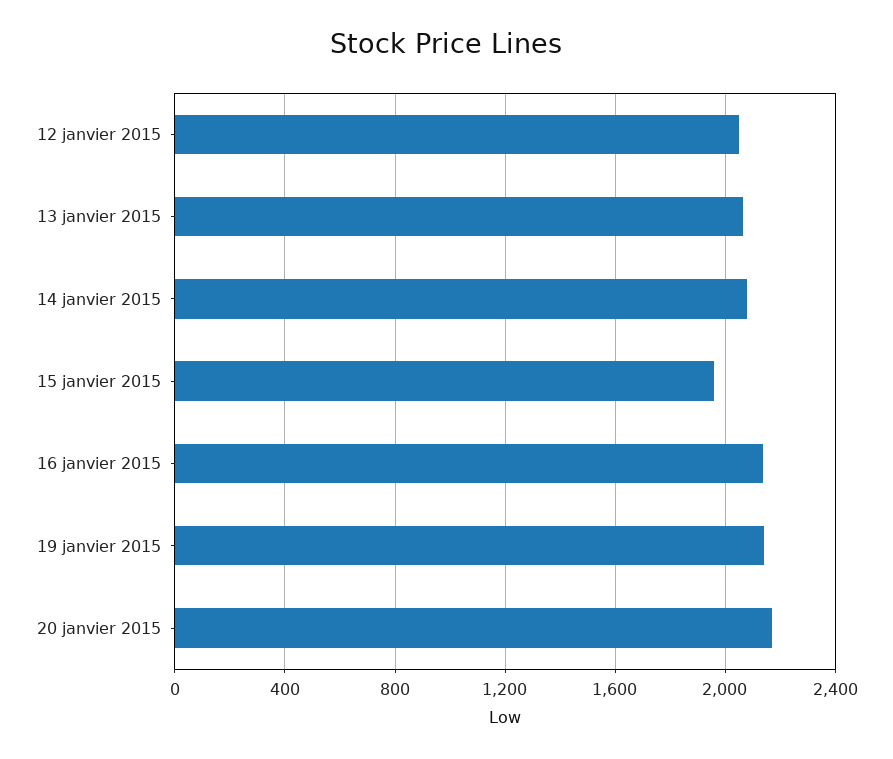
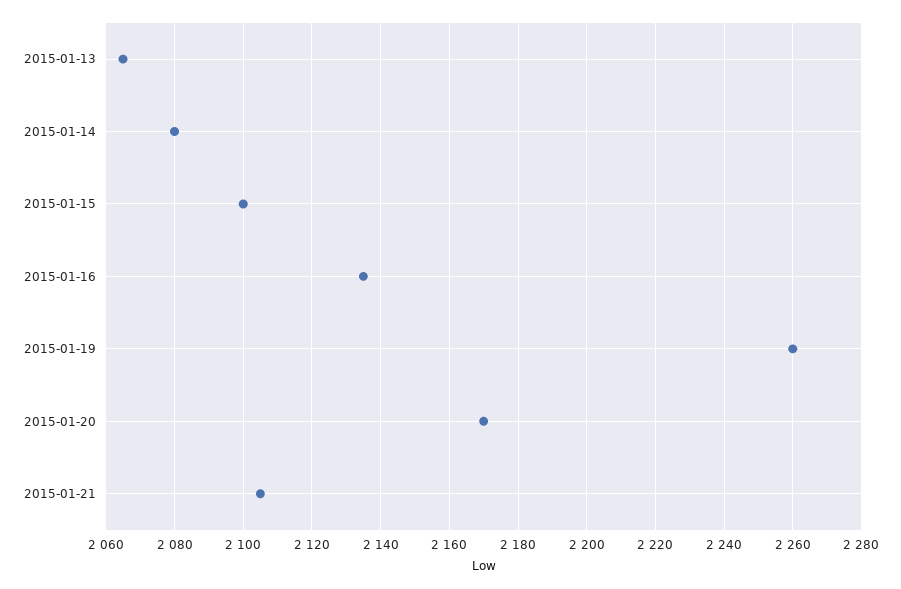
12 janvier 2015: 2050 -> none
15 janvier 2015: 1950 -> 2100
19 janvier 2015: 2150 -> 2260
2015-01-21: none -> 2105

